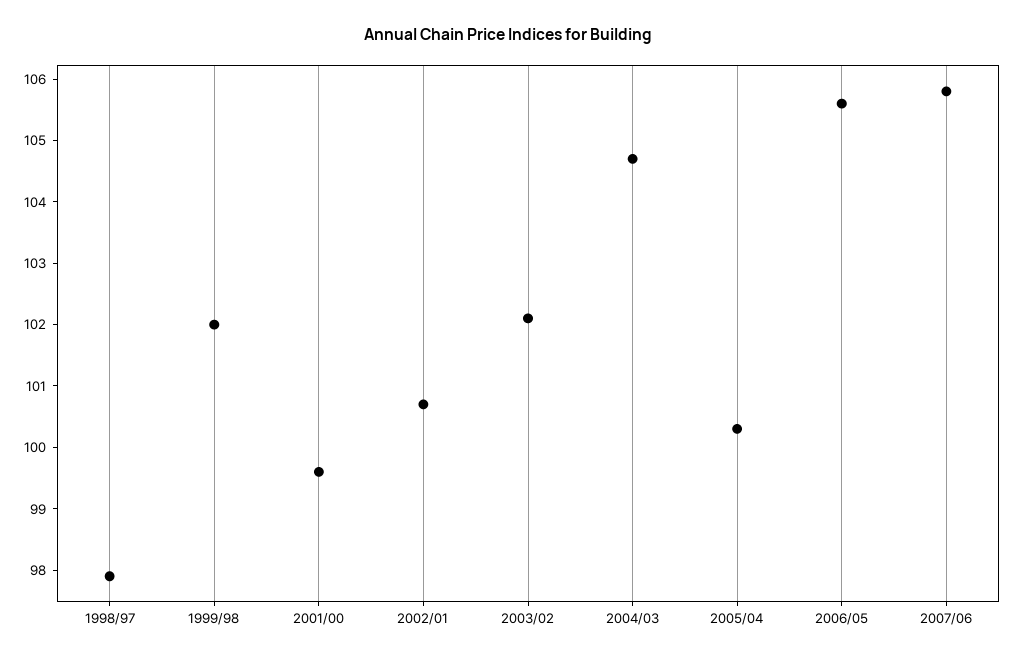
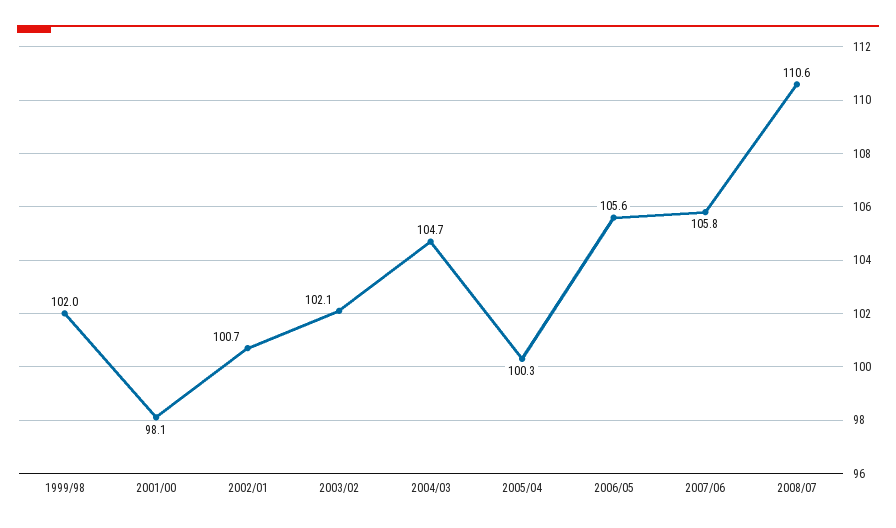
1998/97: 98 -> none
2001/00: 99.5 -> 98.1
2008/07: none -> 110.6

